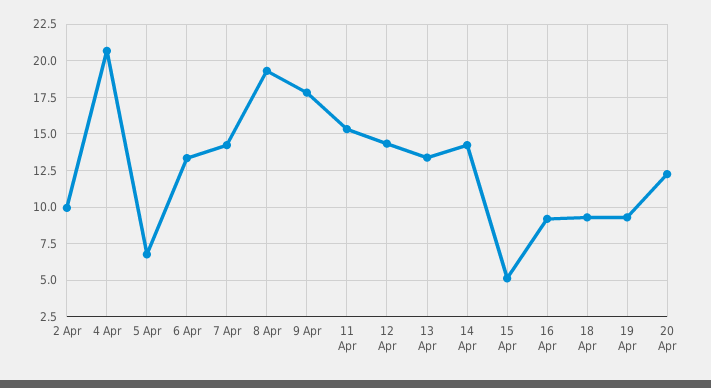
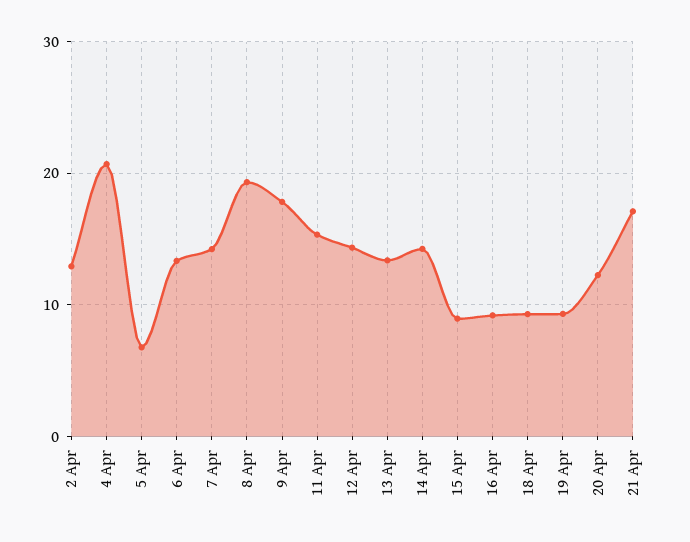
2 Apr: 10 -> 13
15 Apr: 5 -> 9
21 Apr: none -> 17

